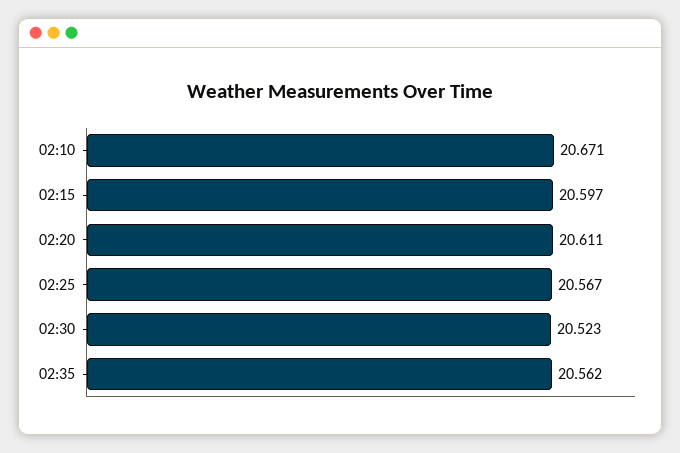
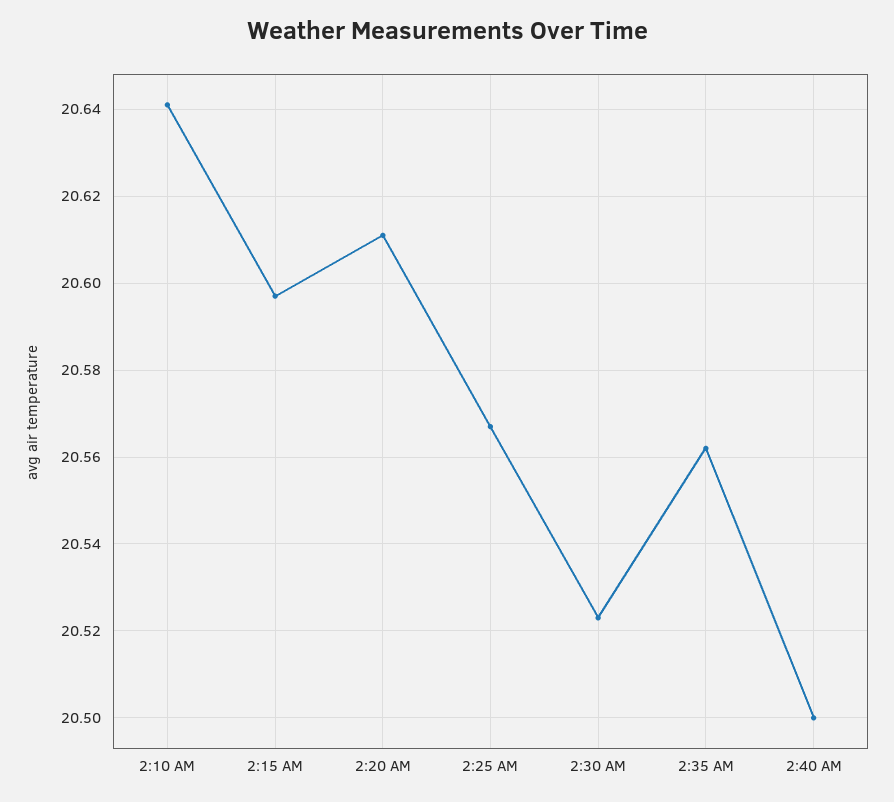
02:10: 20.671 -> 20.64
2:40 AM: none -> 20.5

